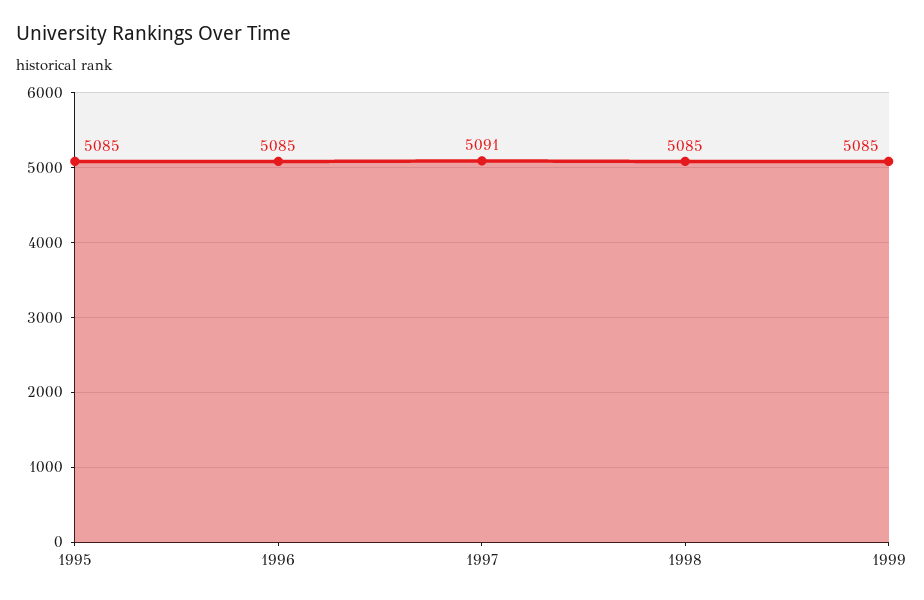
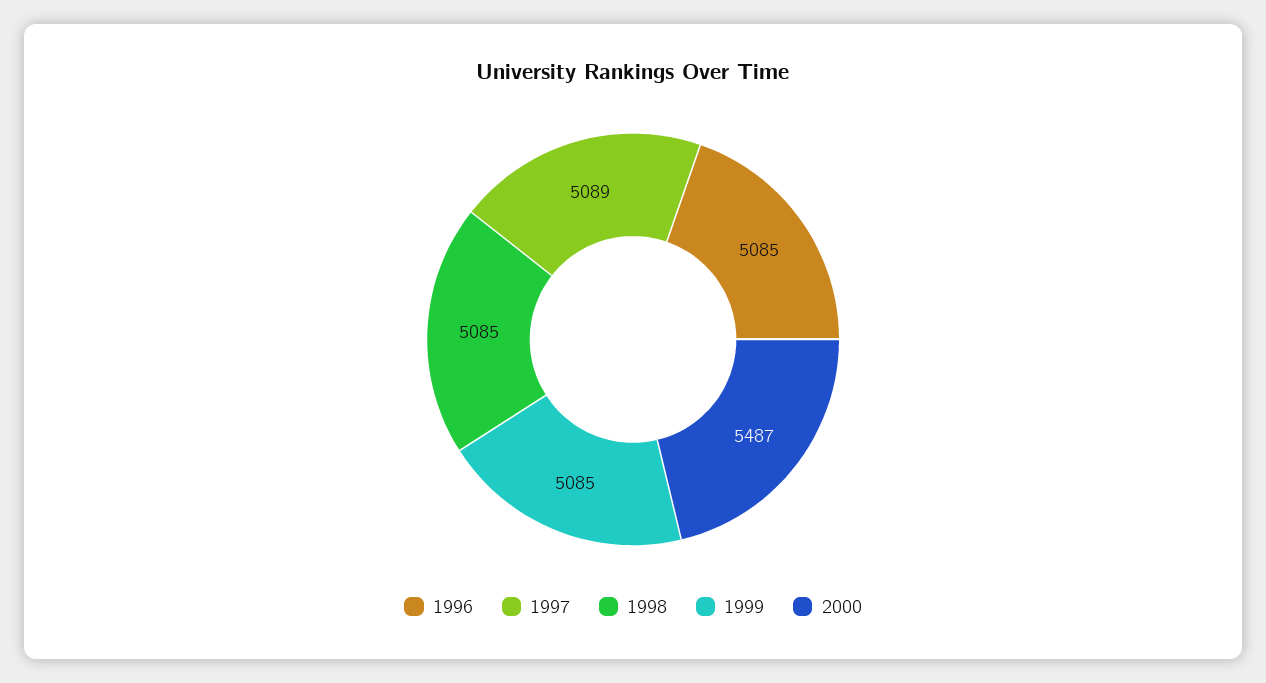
1995: 5085 -> none
1997: 5091 -> 5089
2000: none -> 5487

